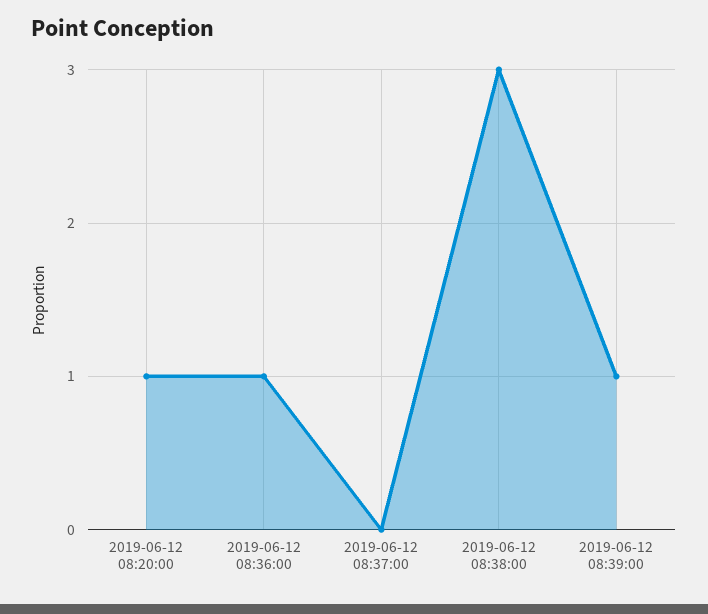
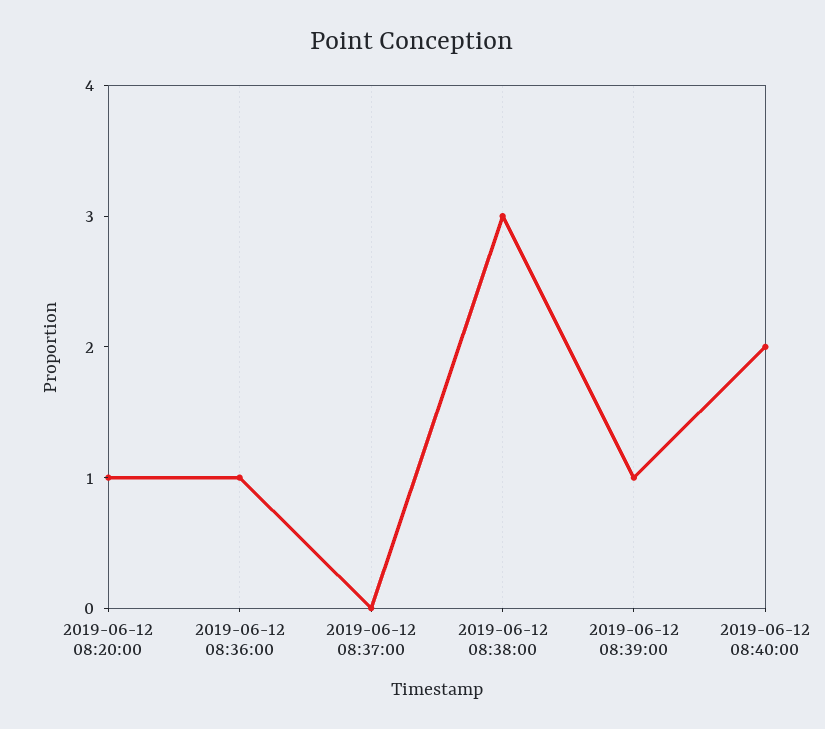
2019-06-12 08:40:00: none -> 2

